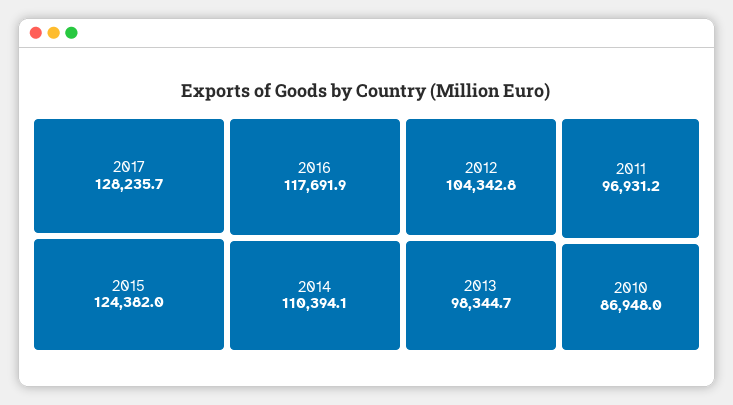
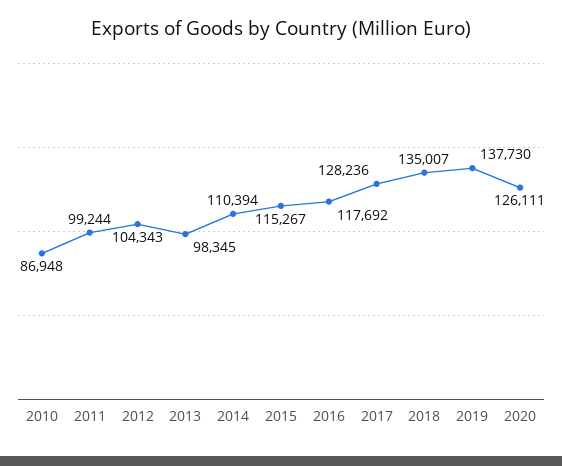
2015: 124382 -> 115267
2011: 96931.2 -> 99244
2018: none -> 135007
2019: none -> 137730
2020: none -> 126111

